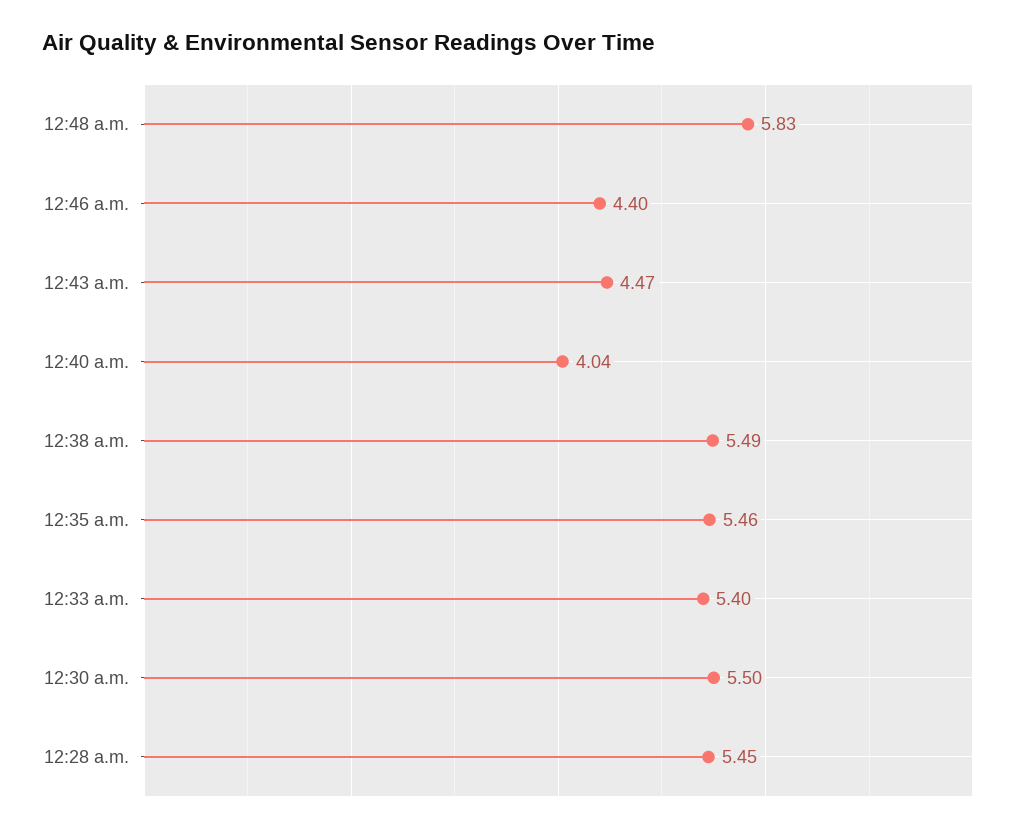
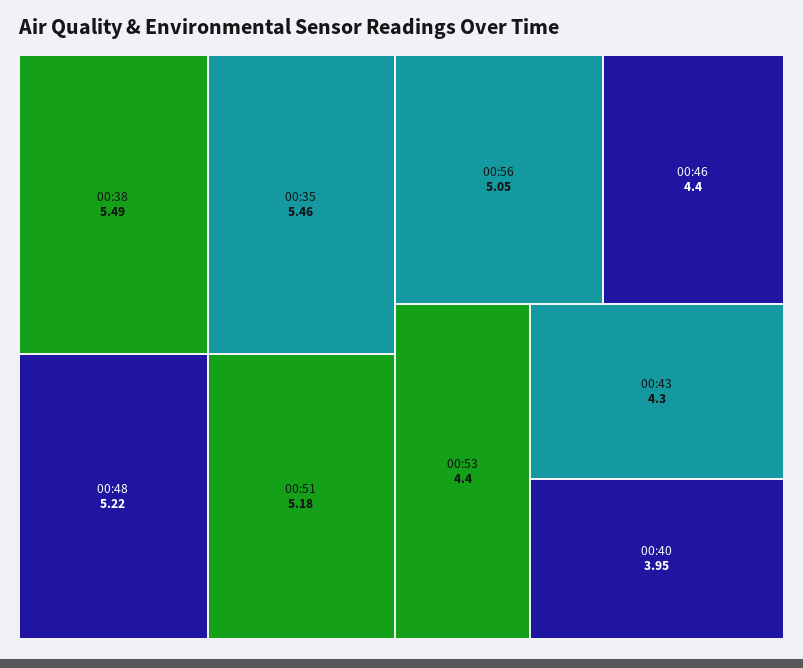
12:48 a.m.: 5.83 -> 5.22
12:43 a.m.: 4.47 -> 4.3
12:40 a.m.: 4.04 -> 3.95
12:33 a.m.: 5.4 -> none
12:30 a.m.: 5.5 -> none
12:28 a.m.: 5.45 -> none
00:51: none -> 5.18
00:56: none -> 5.05
00:53: none -> 4.4

